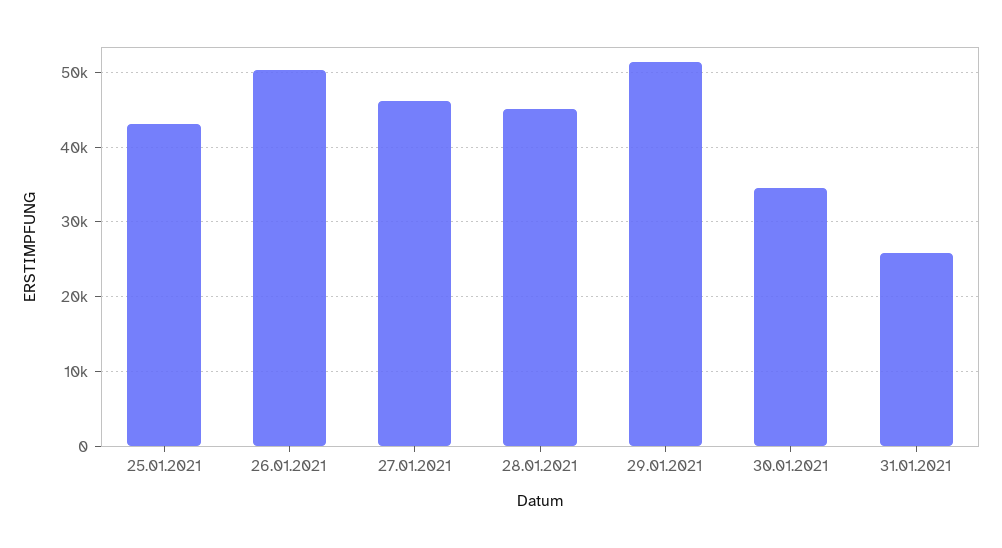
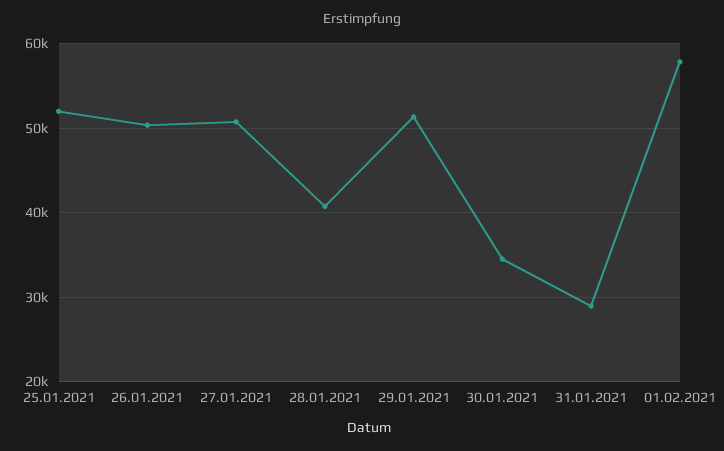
25.01.2021: 43000 -> 52000
27.01.2021: 46000 -> 51000
28.01.2021: 45000 -> 41000
31.01.2021: 26000 -> 29000
01.02.2021: none -> 58000

